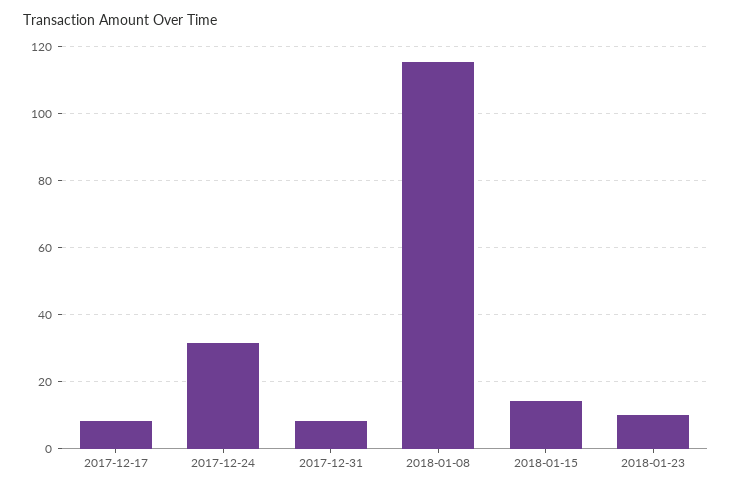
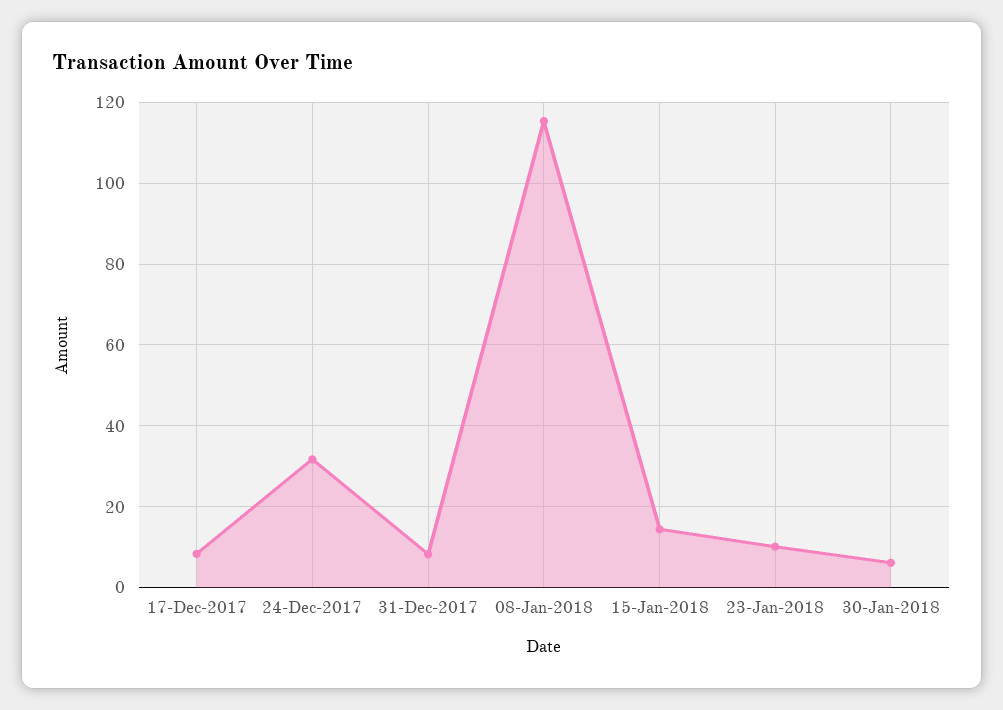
30-Jan-2018: none -> 6

